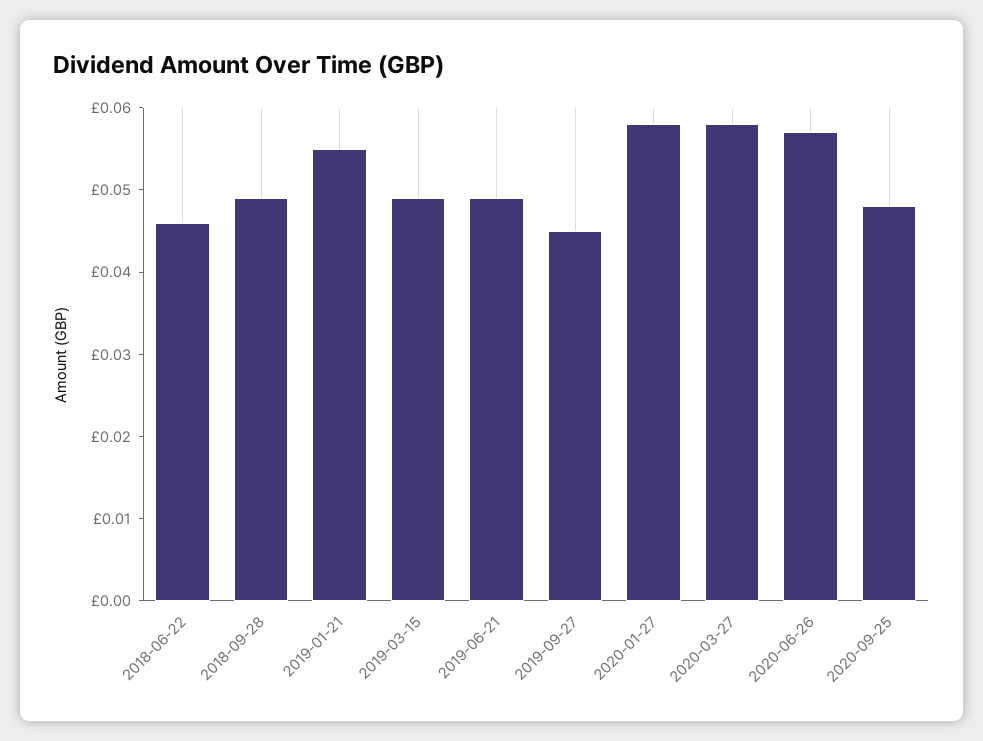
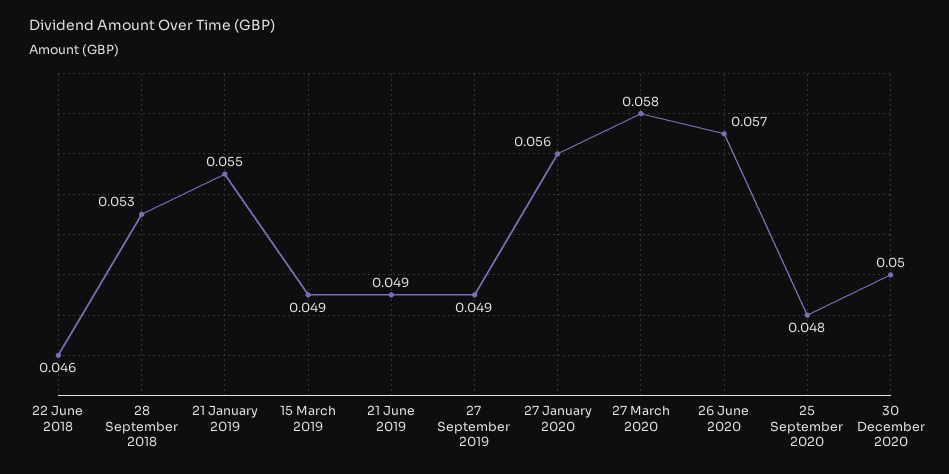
2018-09-28: 0.049 -> 0.053
2019-09-27: 0.045 -> 0.049
2020-01-27: 0.058 -> 0.056
30 December 2020: none -> 0.05

